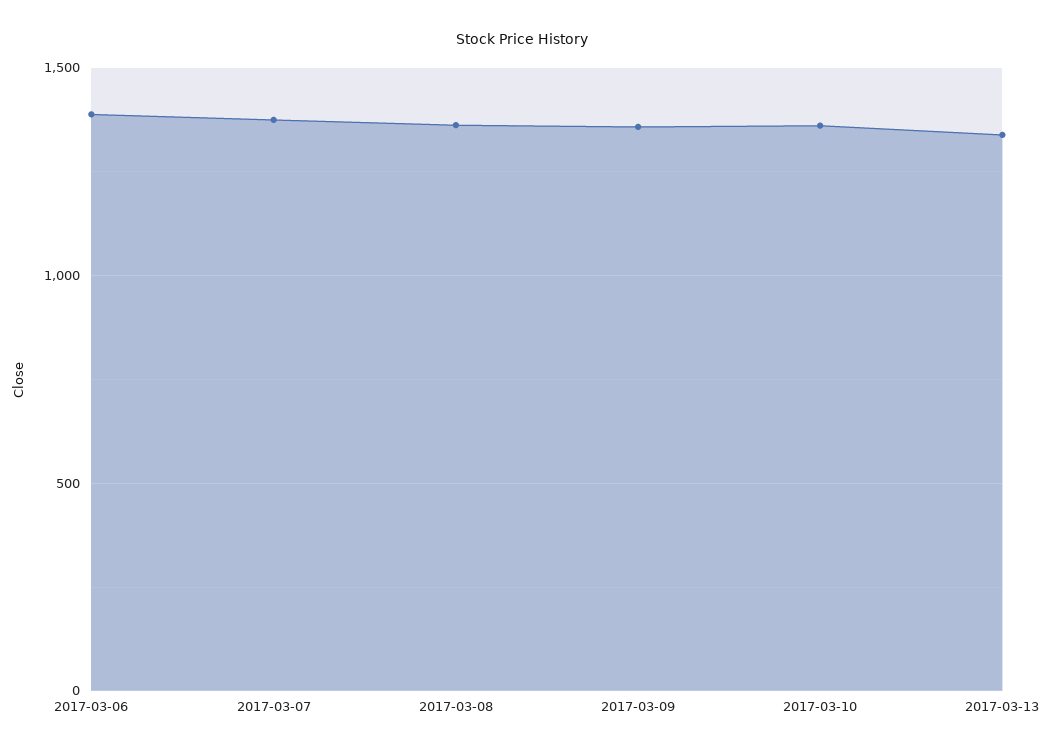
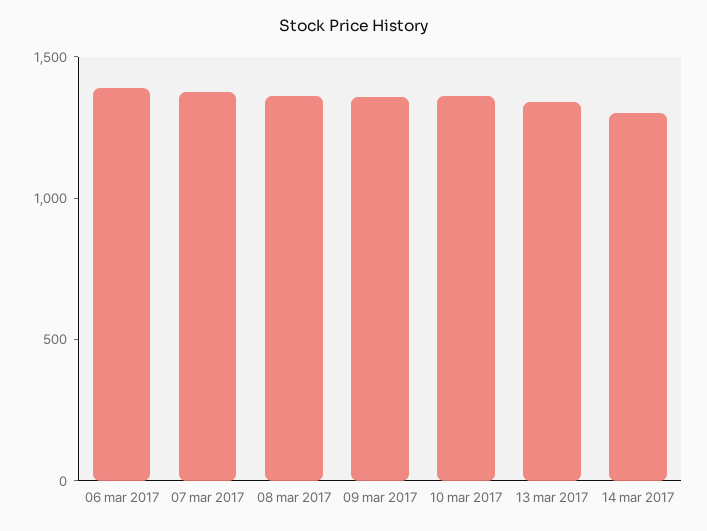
14 mar 2017: none -> 1300

